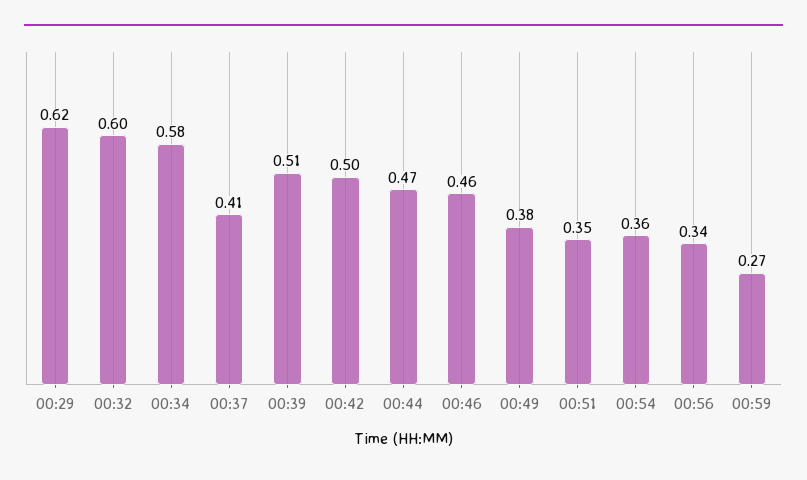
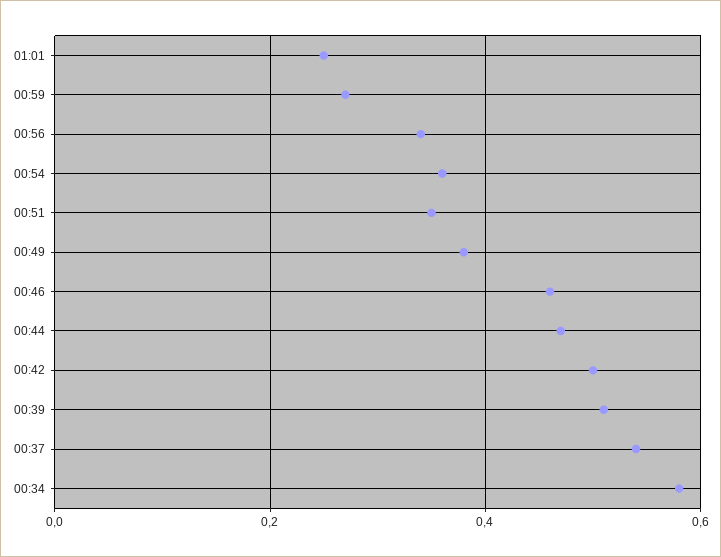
00:29: 0.62 -> none
00:32: 0.6 -> none
00:37: 0.41 -> 0.55
01:01: none -> 0.25

